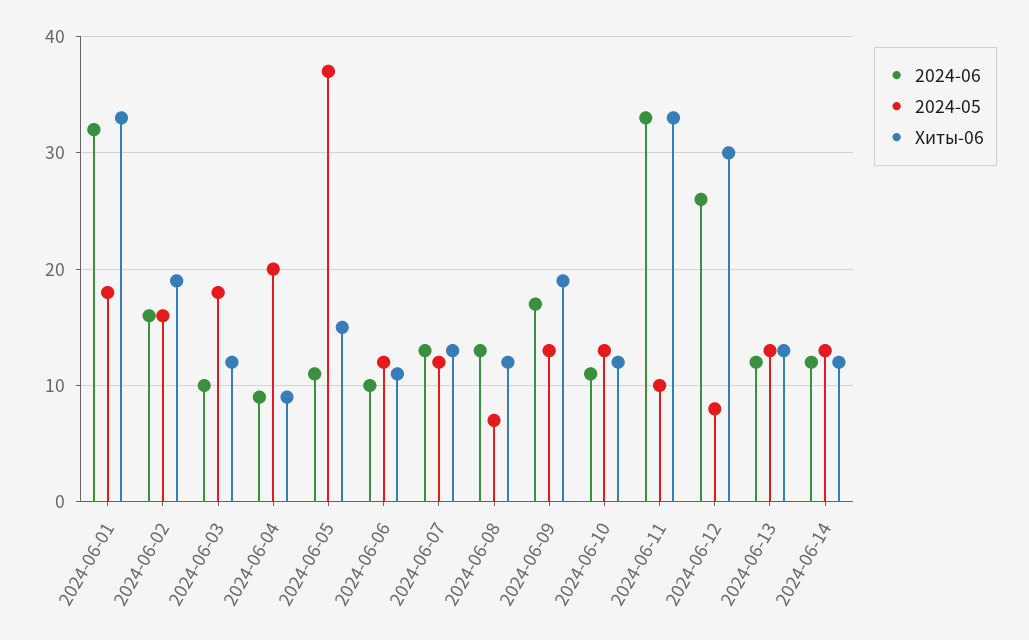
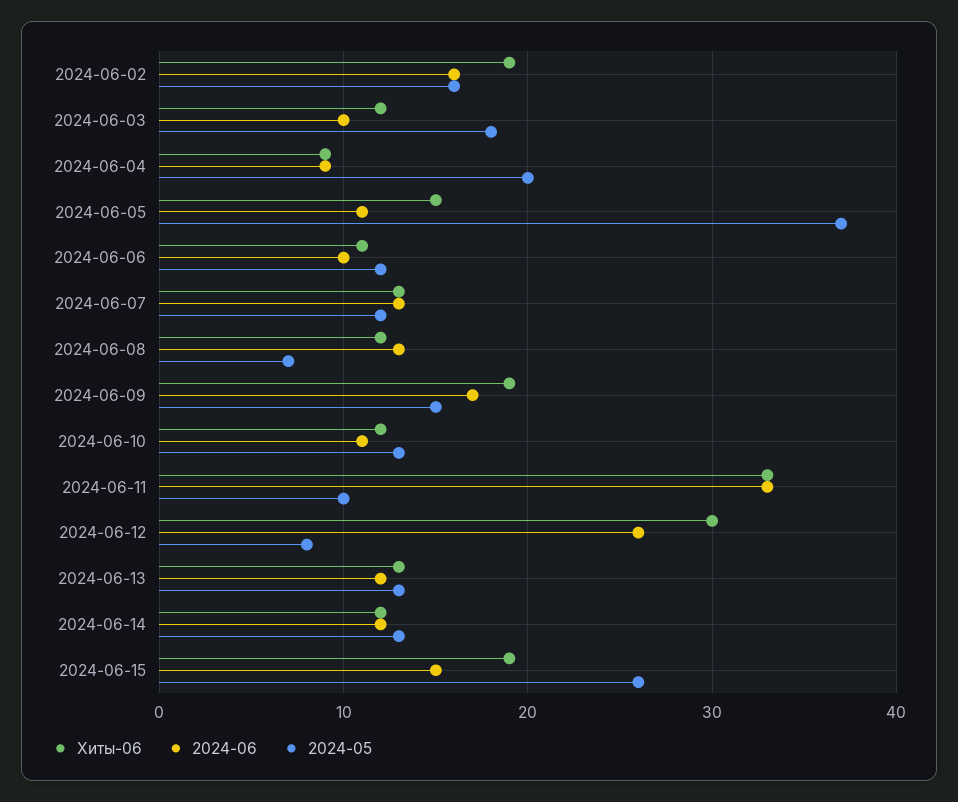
2024-06, 2024-06-01: 32 -> none
2024-05, 2024-06-01: 18 -> none
Хиты-06, 2024-06-01: 33 -> none
2024-05, 2024-06-09: 13 -> 15
Хиты-06, 2024-06-15: none -> 19
2024-06, 2024-06-15: none -> 15
2024-05, 2024-06-15: none -> 26

